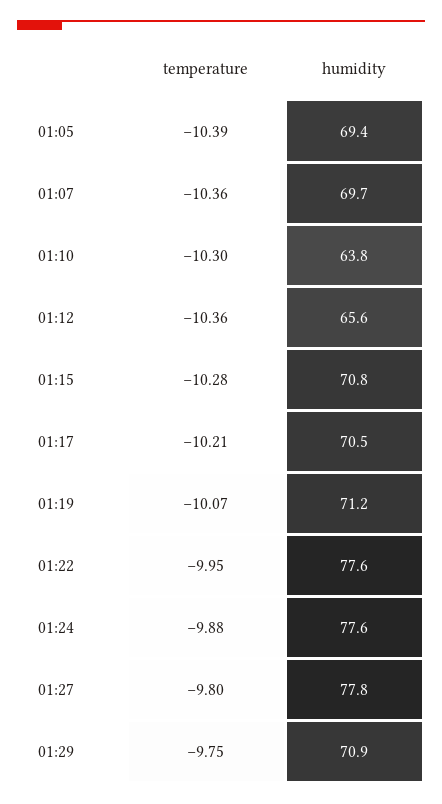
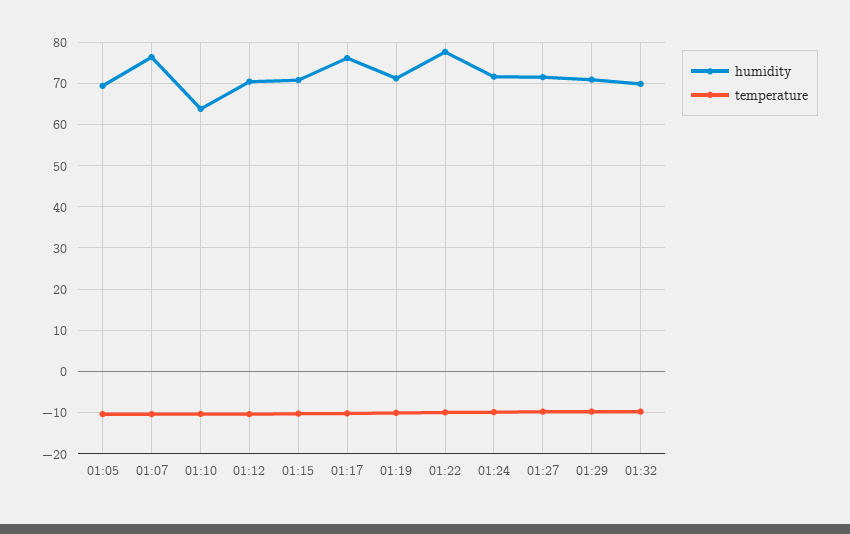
humidity, 01:07: 69.7 -> 76
humidity, 01:12: 65.6 -> 70
humidity, 01:17: 70.5 -> 76
humidity, 01:24: 77.6 -> 72
humidity, 01:27: 77.8 -> 72
humidity, 01:32: none -> 70
temperature, 01:32: none -> -10

